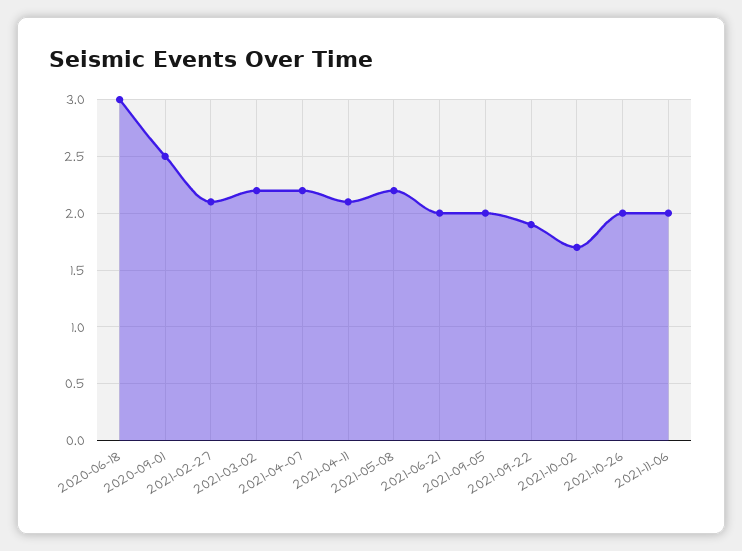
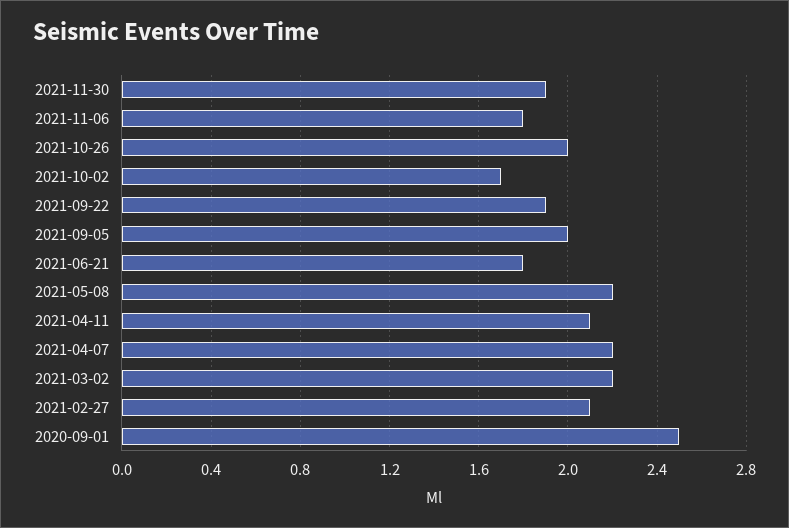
2020-06-18: 3 -> none
2021-06-21: 2 -> 1.8
2021-11-06: 2 -> 1.8
2021-11-30: none -> 1.9

